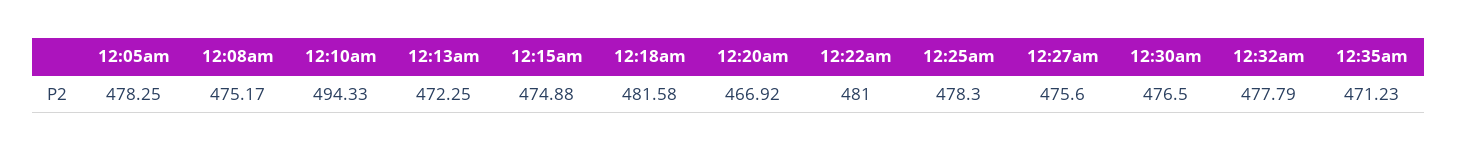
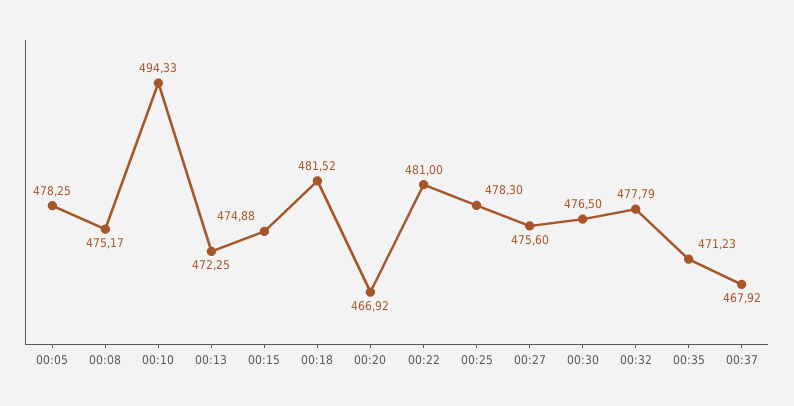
12:18am: 481.58 -> 481.52
00:37: none -> 467.92

